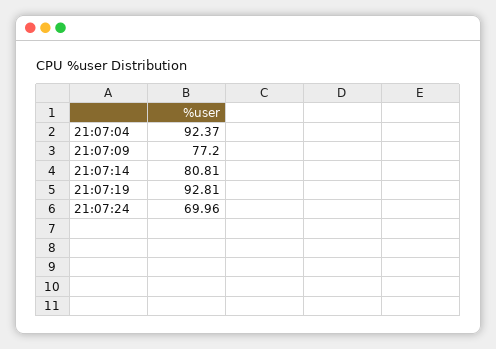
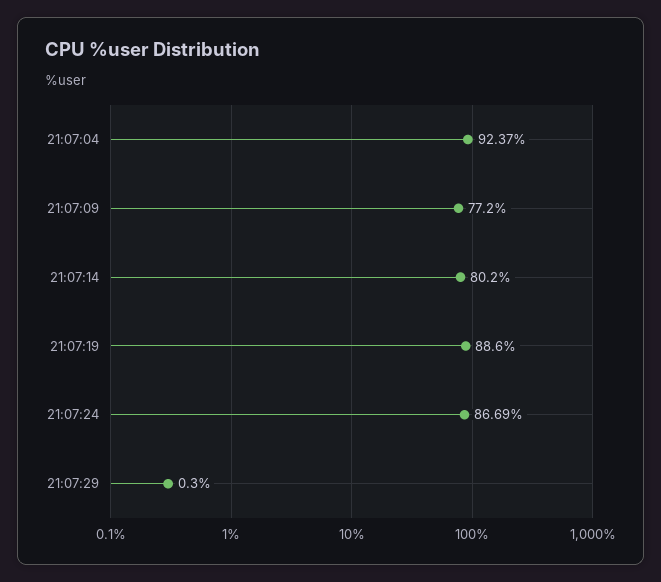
21:07:14: 80.81 -> 80.2
21:07:19: 92.81 -> 88.6
21:07:24: 69.96 -> 86.69
21:07:29: none -> 0.3

